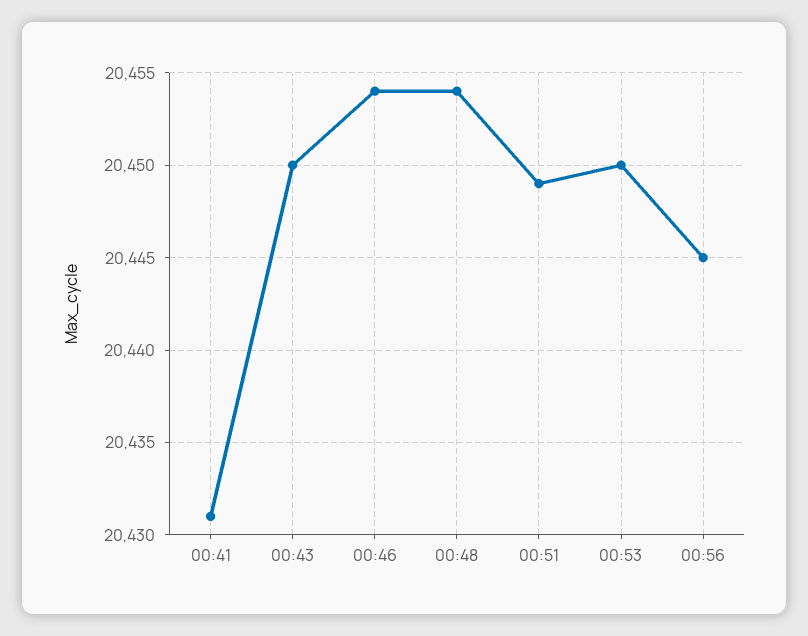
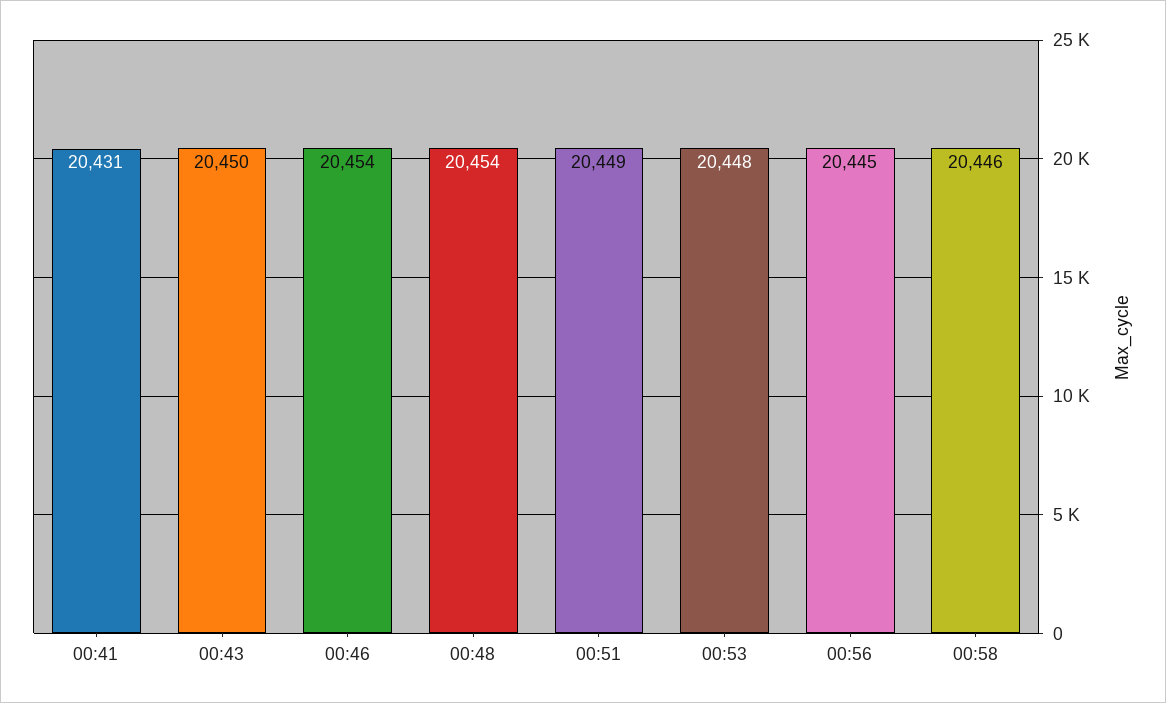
00:53: 20450 -> 20448
00:58: none -> 20446

